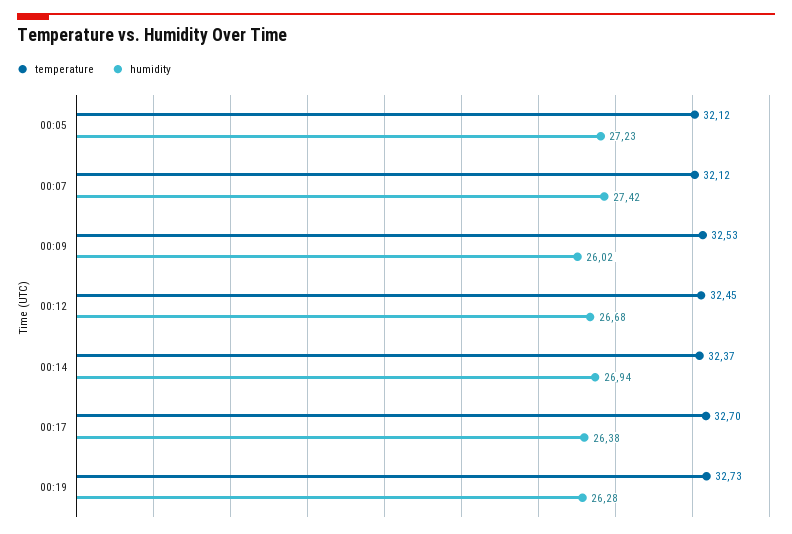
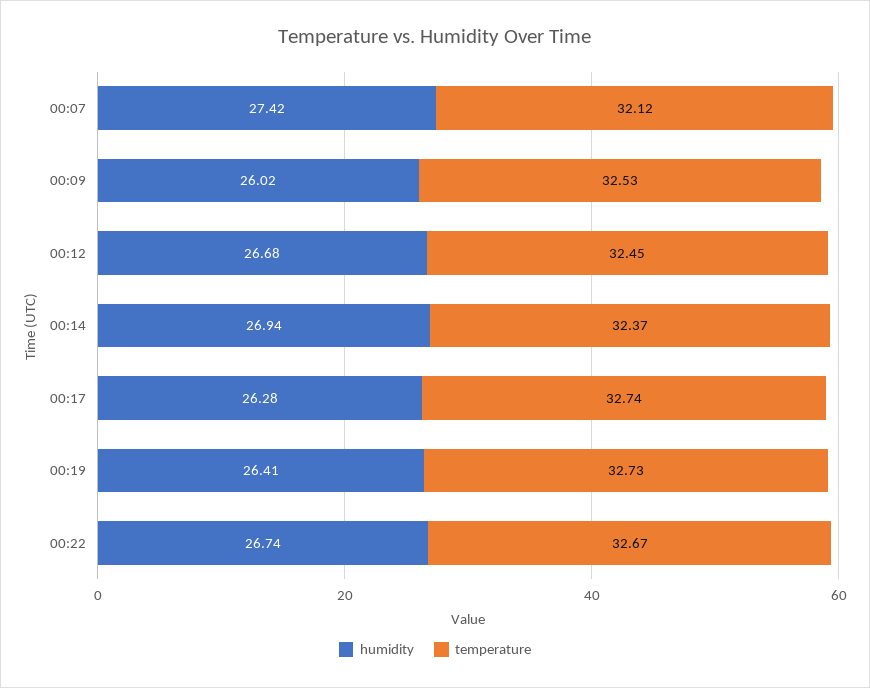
temperature, 00:05: 32.12 -> none
humidity, 00:05: 27.23 -> none
temperature, 00:17: 32.7 -> 32.74
humidity, 00:17: 26.38 -> 26.28
humidity, 00:19: 26.28 -> 26.41
humidity, 00:22: none -> 26.74
temperature, 00:22: none -> 32.67

